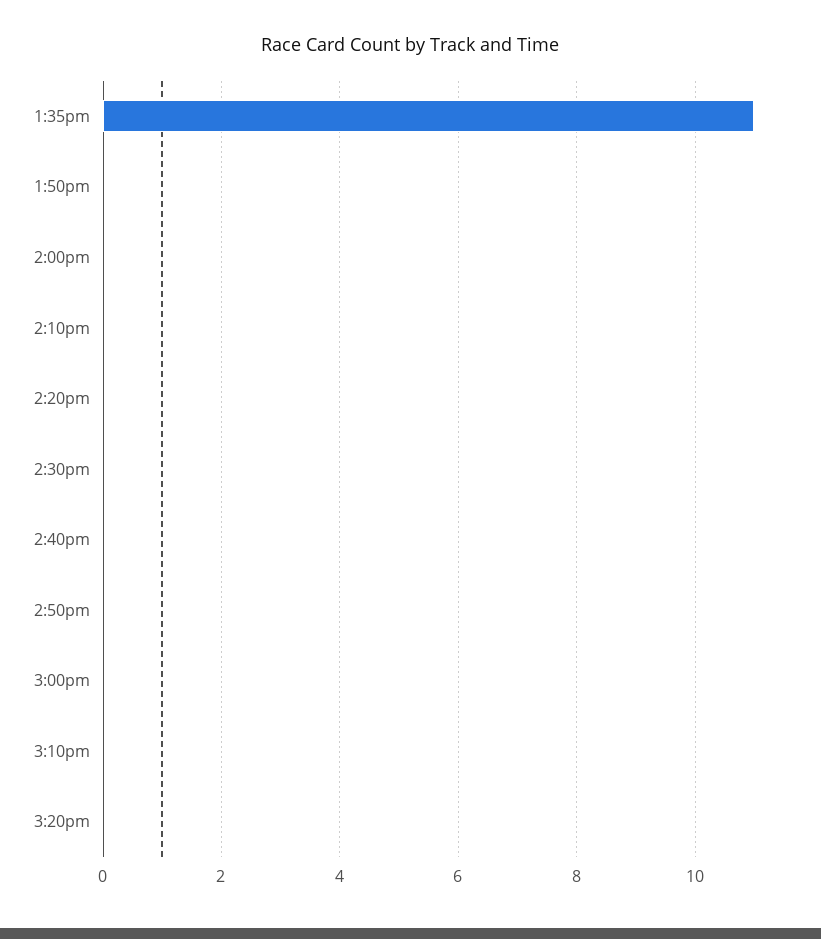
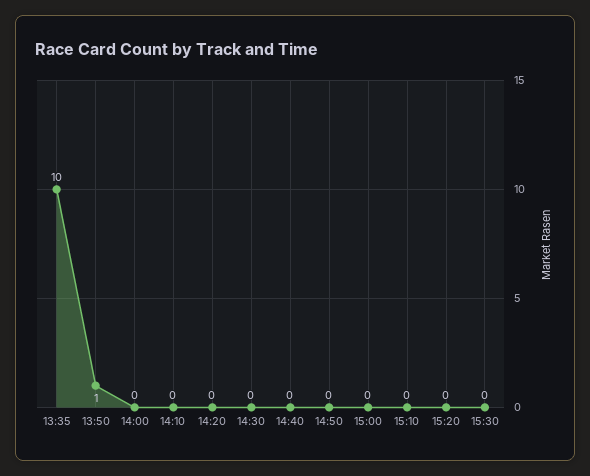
1:35pm: 11 -> 10
1:50pm: 0 -> 1
15:30: none -> 0

